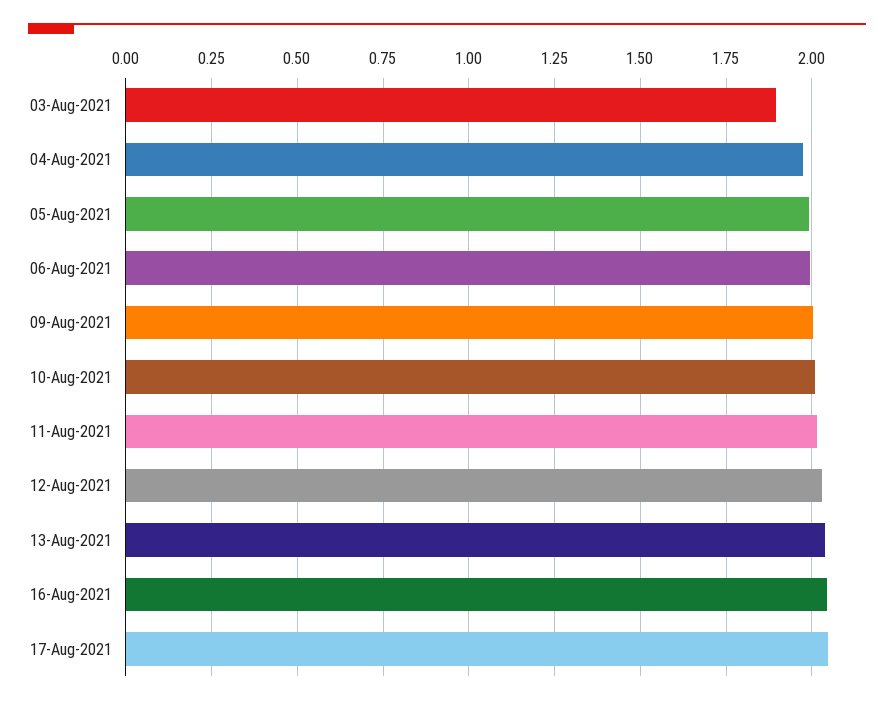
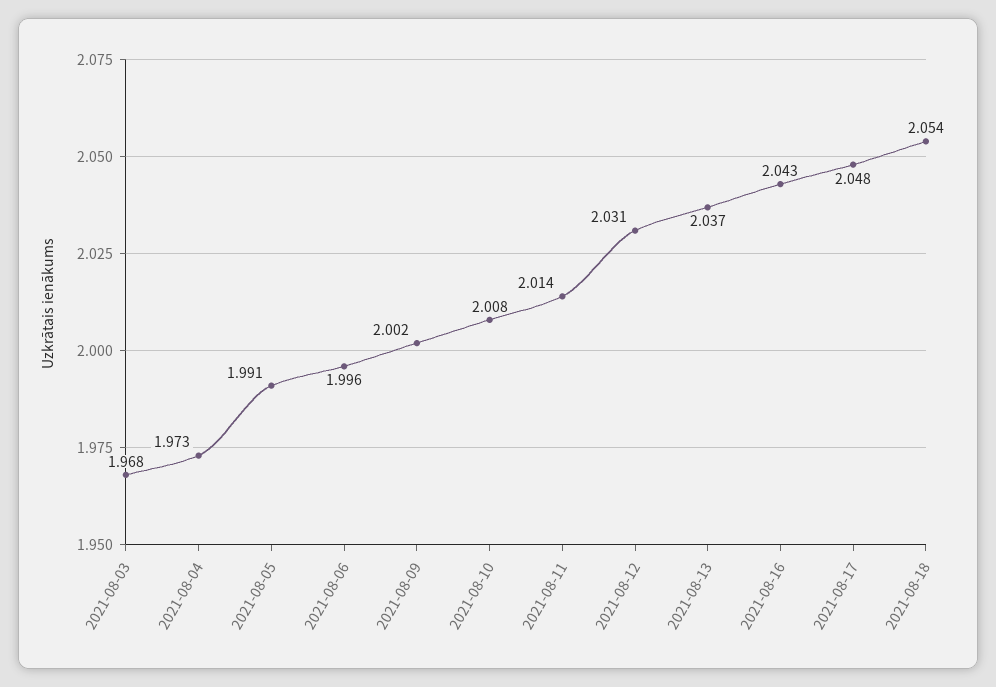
03-Aug-2021: 1.9 -> 1.968
2021-08-18: none -> 2.054

